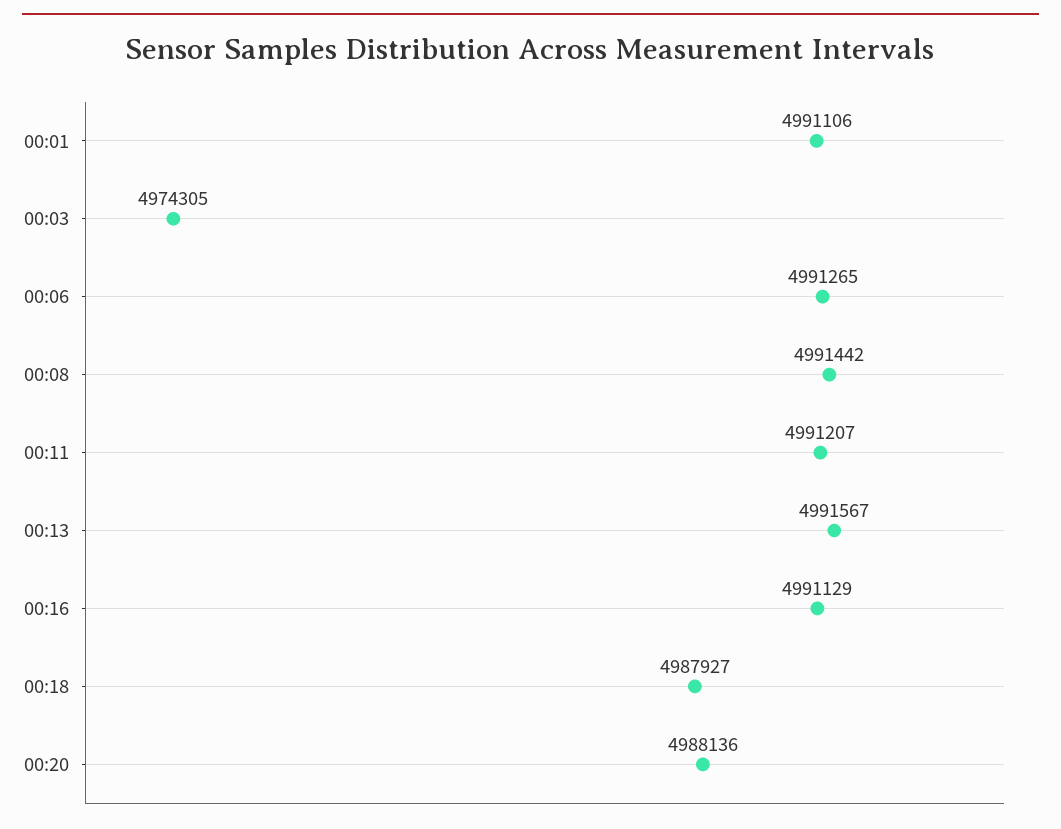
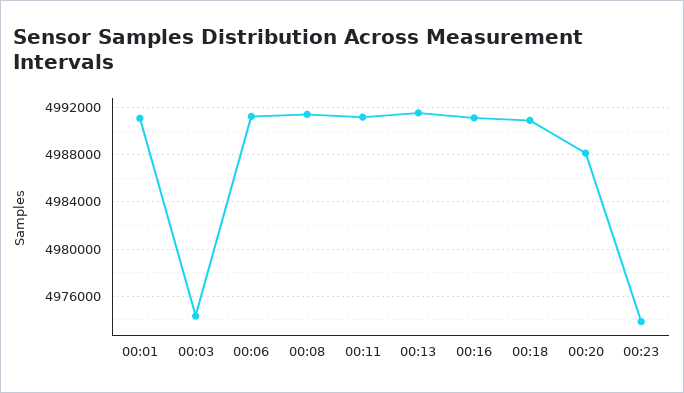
00:18: 4987927 -> 4991000
00:23: none -> 4974000

